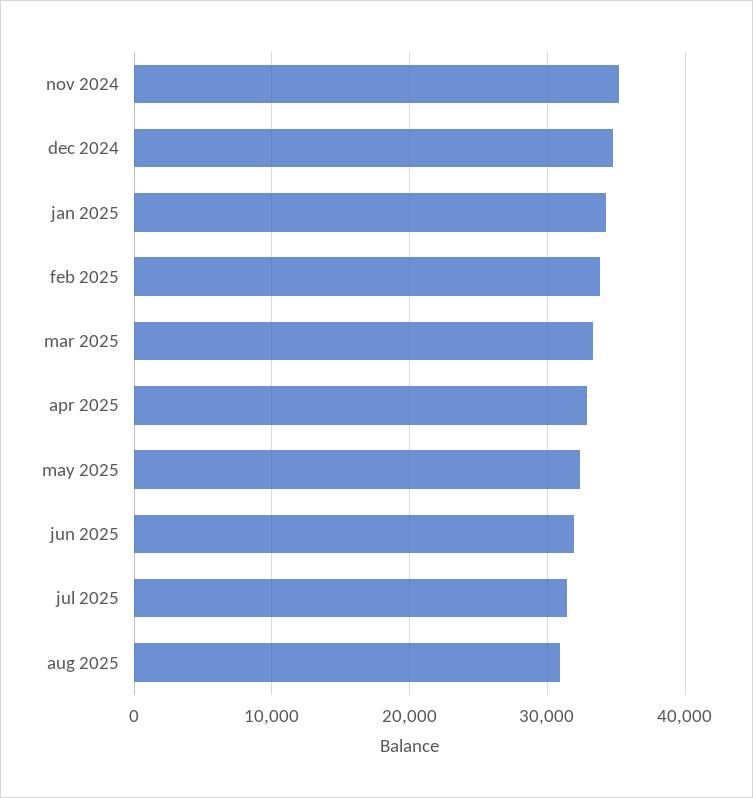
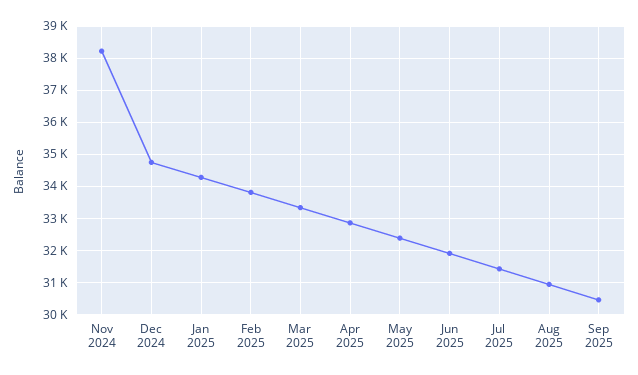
nov 2024: 35000 -> 38200
Sep 2025: none -> 30400

